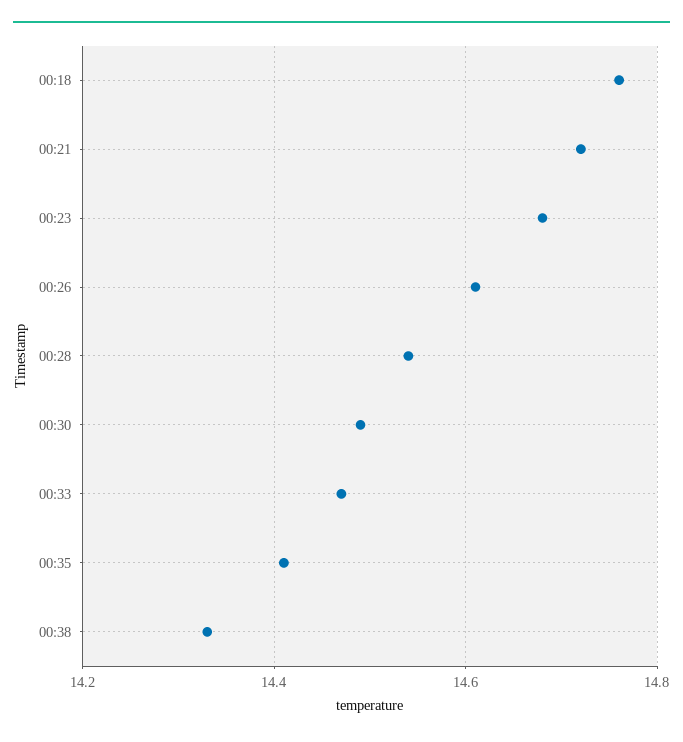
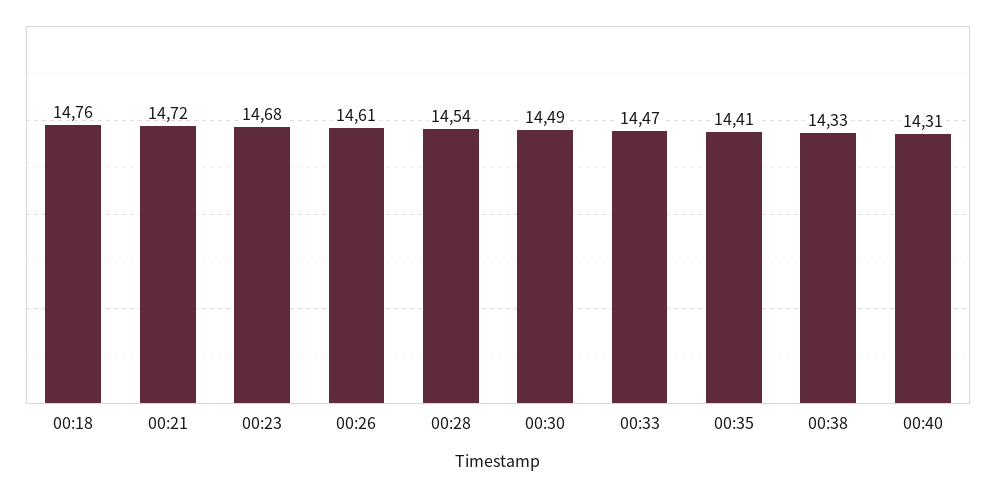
00:40: none -> 14.31

